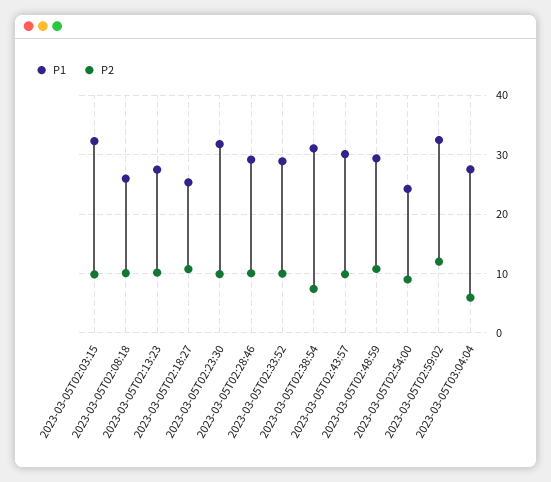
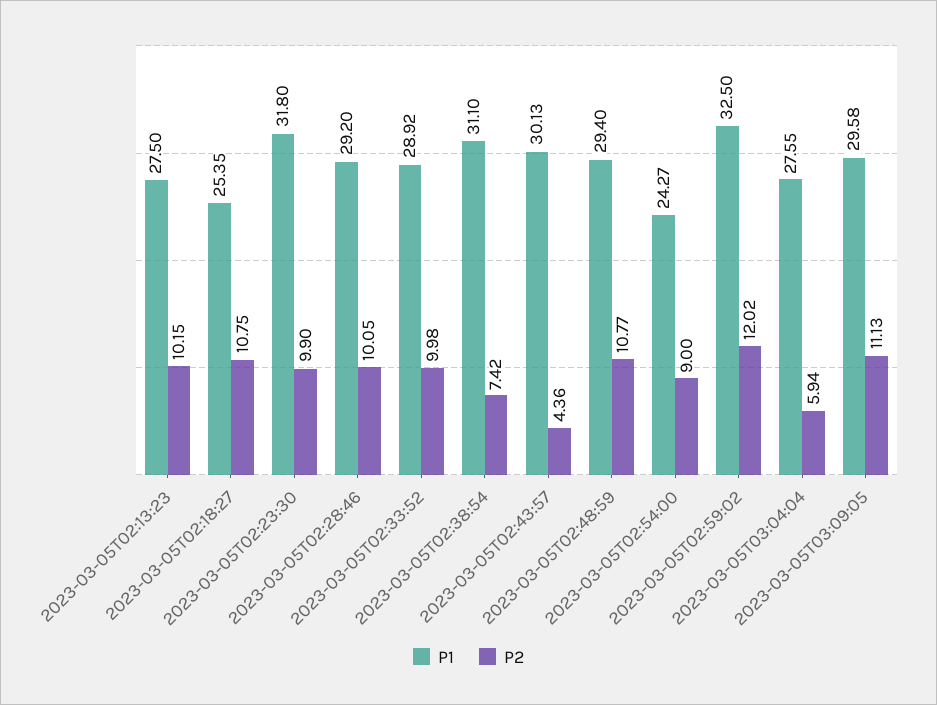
P1, 2023-03-05T02:03:15: 32 -> none
P2, 2023-03-05T02:03:15: 10 -> none
P1, 2023-03-05T02:08:18: 26 -> none
P2, 2023-03-05T02:08:18: 10 -> none
P2, 2023-03-05T02:43:57: 10 -> 4.36
P1, 2023-03-05T03:09:05: none -> 29.58
P2, 2023-03-05T03:09:05: none -> 11.13

